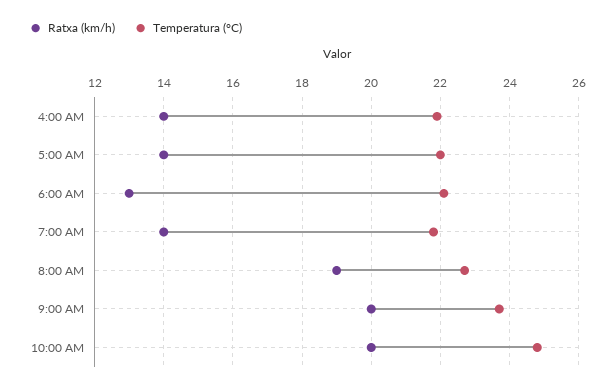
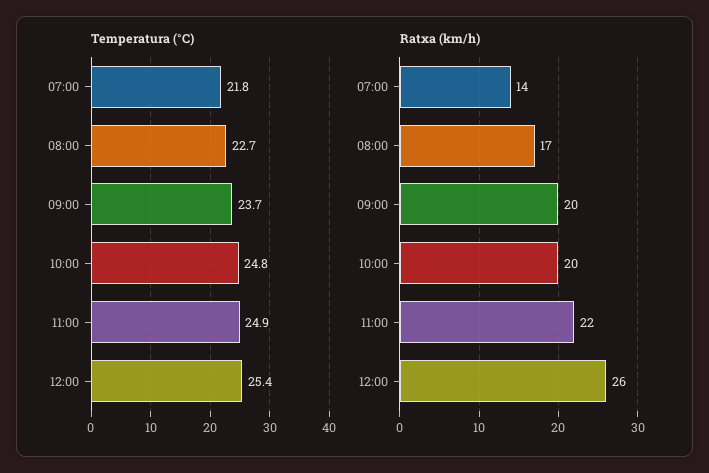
Ratxa (km/h), 4:00 AM: 14 -> none
Temperatura (°C), 4:00 AM: 22 -> none
Ratxa (km/h), 5:00 AM: 14 -> none
Temperatura (°C), 5:00 AM: 22 -> none
Ratxa (km/h), 6:00 AM: 13 -> none
Temperatura (°C), 6:00 AM: 22 -> none
Ratxa (km/h), 8:00 AM: 19 -> 17
Temperatura (°C), 11:00: none -> 24.9
Temperatura (°C), 12:00: none -> 25.4
Ratxa (km/h), 11:00: none -> 22
Ratxa (km/h), 12:00: none -> 26

